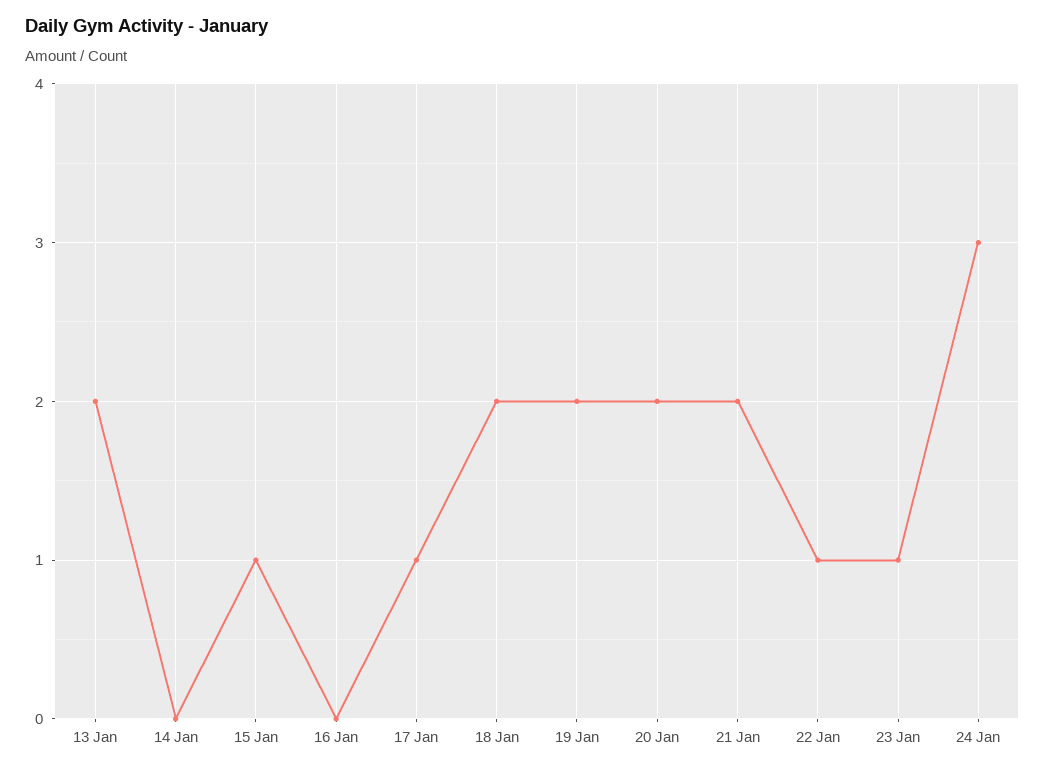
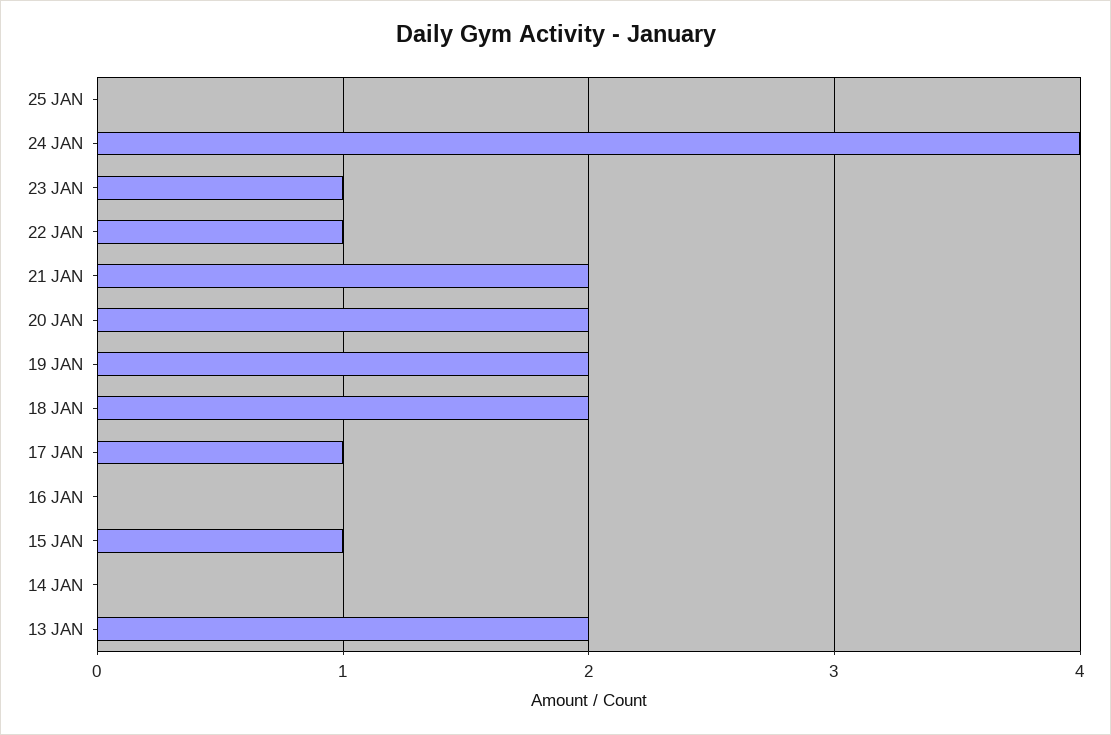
24 Jan: 3 -> 4
25 JAN: none -> 0

